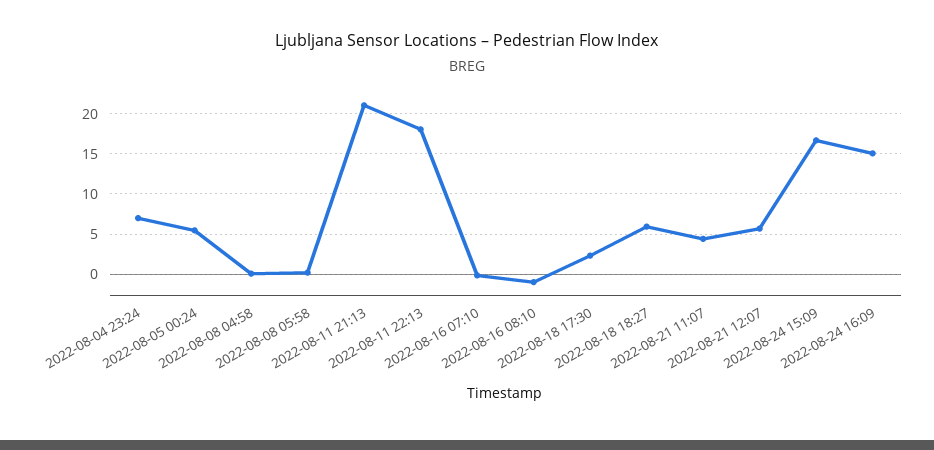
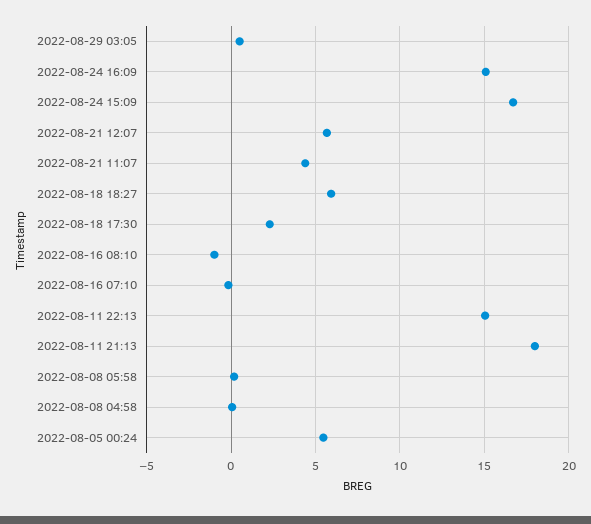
2022-08-04 23:24: 7 -> none
2022-08-11 21:13: 21 -> 18
2022-08-11 22:13: 18 -> 15
2022-08-29 03:05: none -> 0.5

